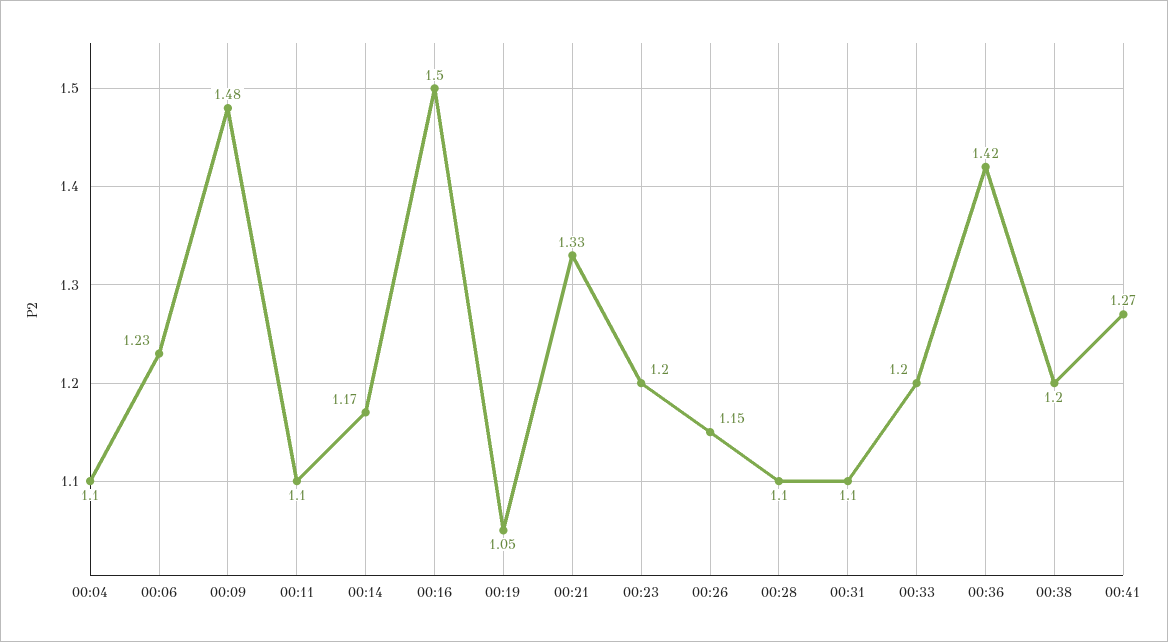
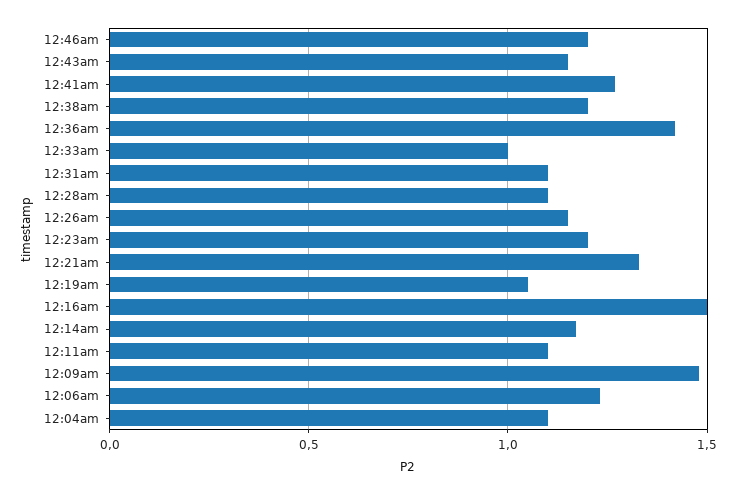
00:33: 1.2 -> 1
12:46am: none -> 1.2
12:43am: none -> 1.15

